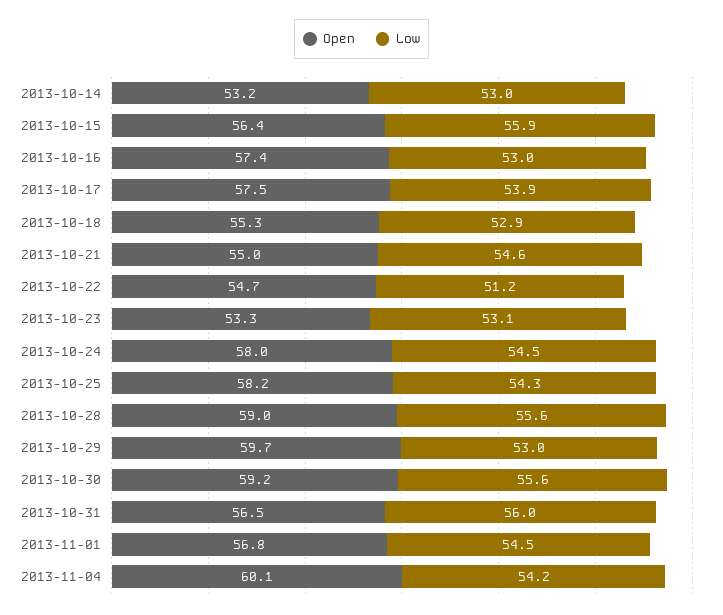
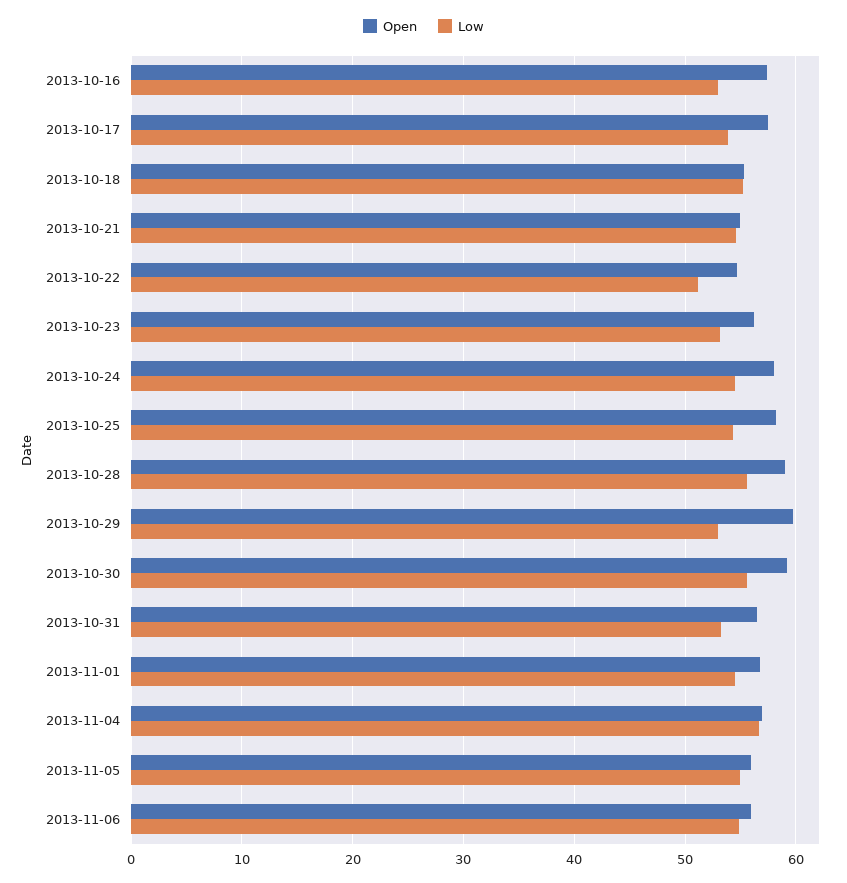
Open, 2013-10-14: 53.2 -> none
Low, 2013-10-14: 53 -> none
Open, 2013-10-15: 56.4 -> none
Low, 2013-10-15: 55.9 -> none
Low, 2013-10-18: 52.9 -> 55
Open, 2013-10-23: 53.3 -> 56
Low, 2013-10-31: 56 -> 53
Open, 2013-11-04: 60.1 -> 57
Low, 2013-11-04: 54.2 -> 57
Open, 2013-11-05: none -> 56
Low, 2013-11-05: none -> 55
Open, 2013-11-06: none -> 56
Low, 2013-11-06: none -> 55

